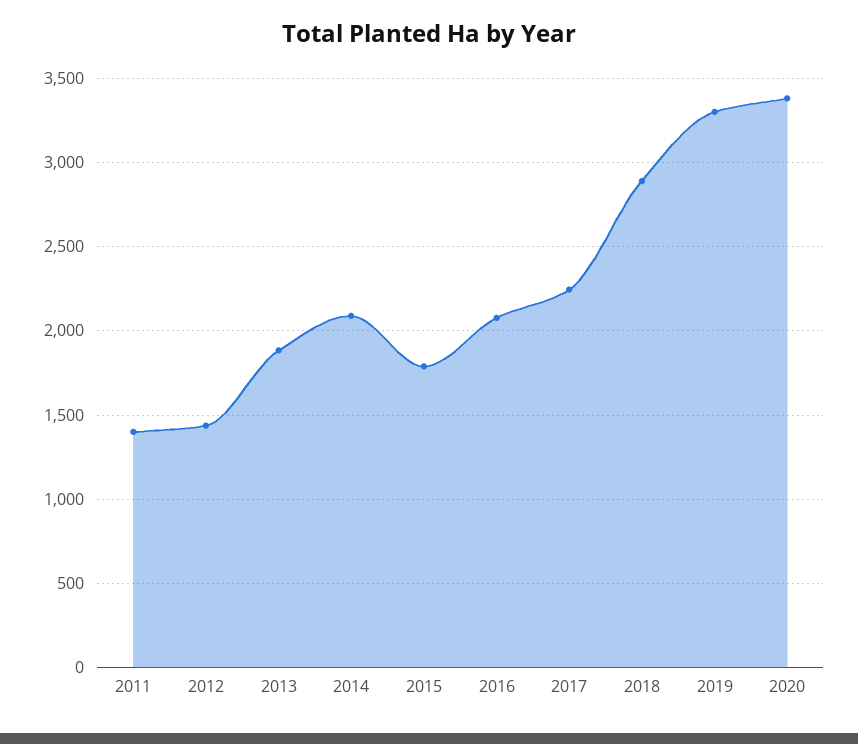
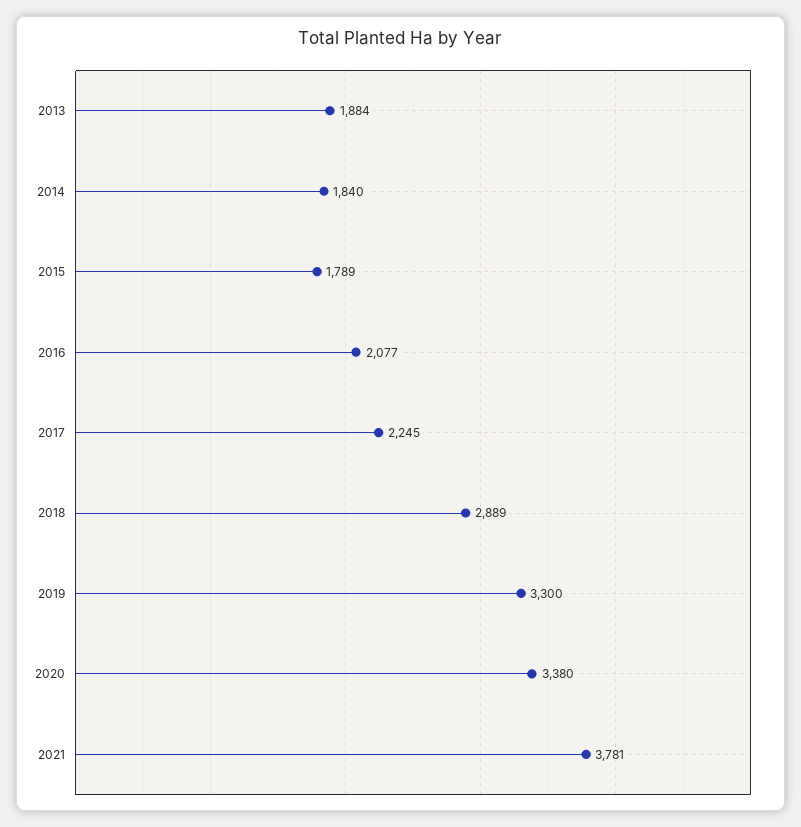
2011: 1400 -> none
2012: 1450 -> none
2014: 2100 -> 1840
2021: none -> 3781

